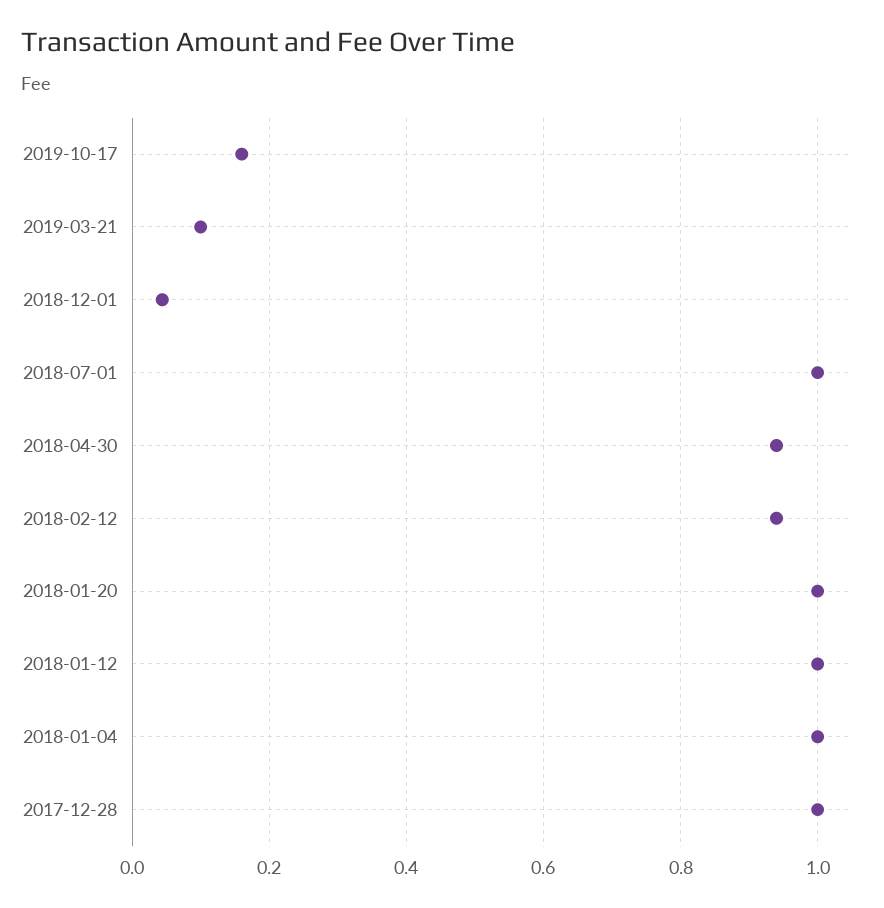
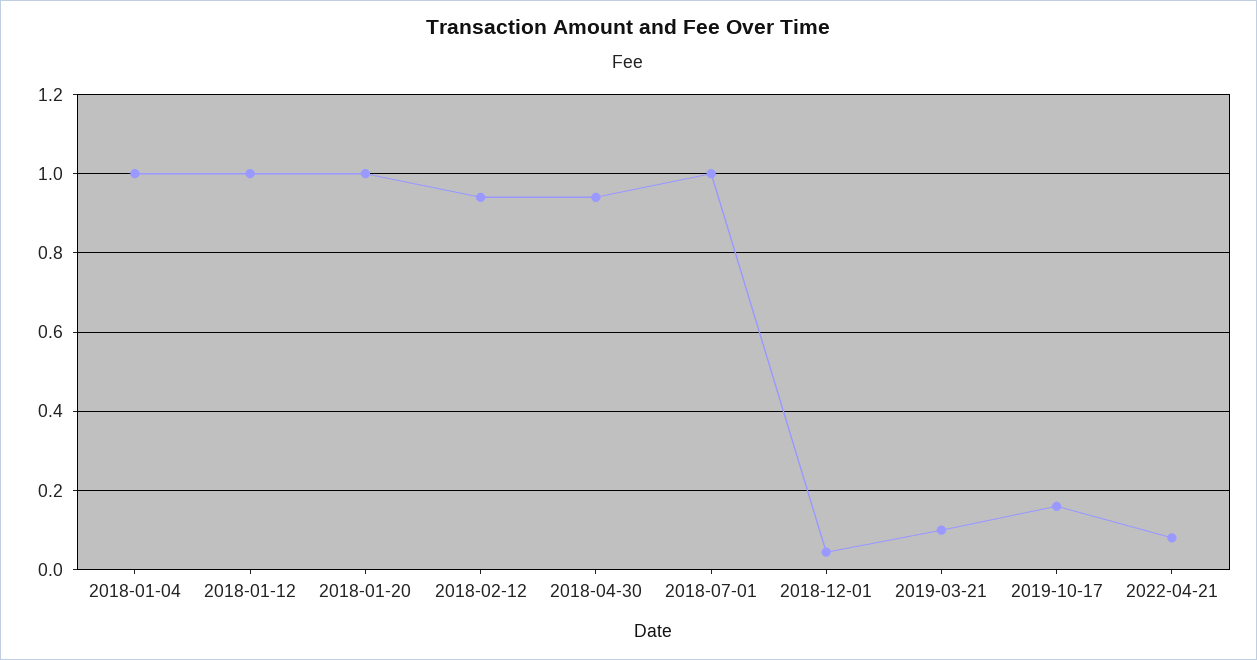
2017-12-28: 1 -> none
2022-04-21: none -> 0.08

